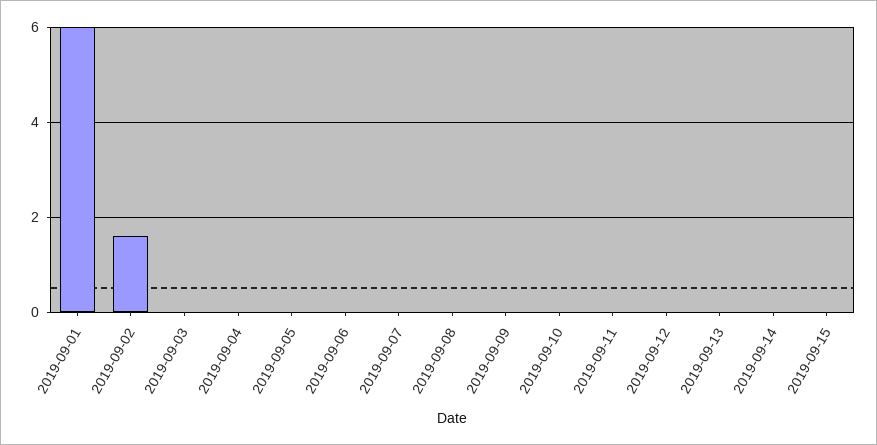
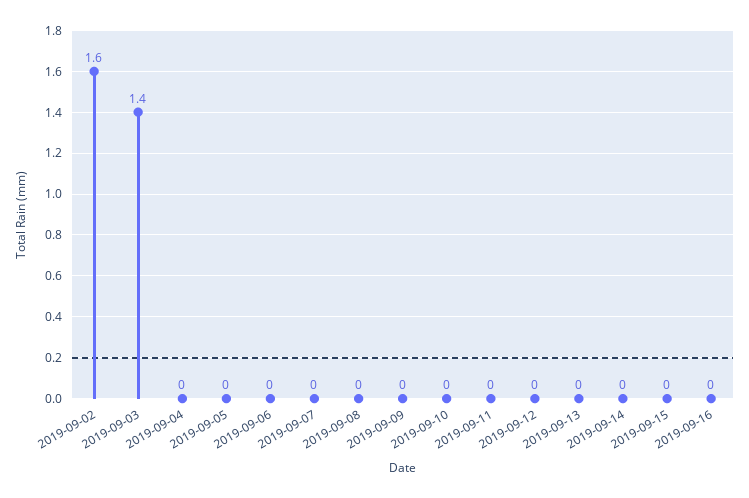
2019-09-01: 6 -> none
2019-09-03: 0 -> 1.4
2019-09-16: none -> 0

